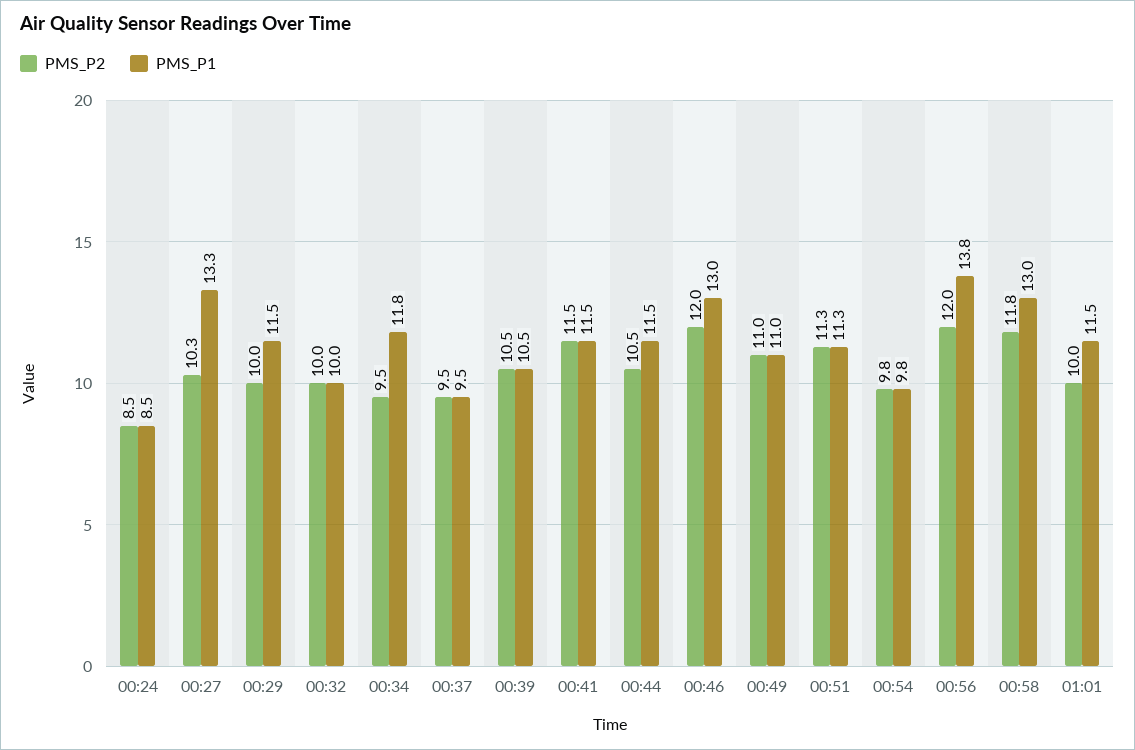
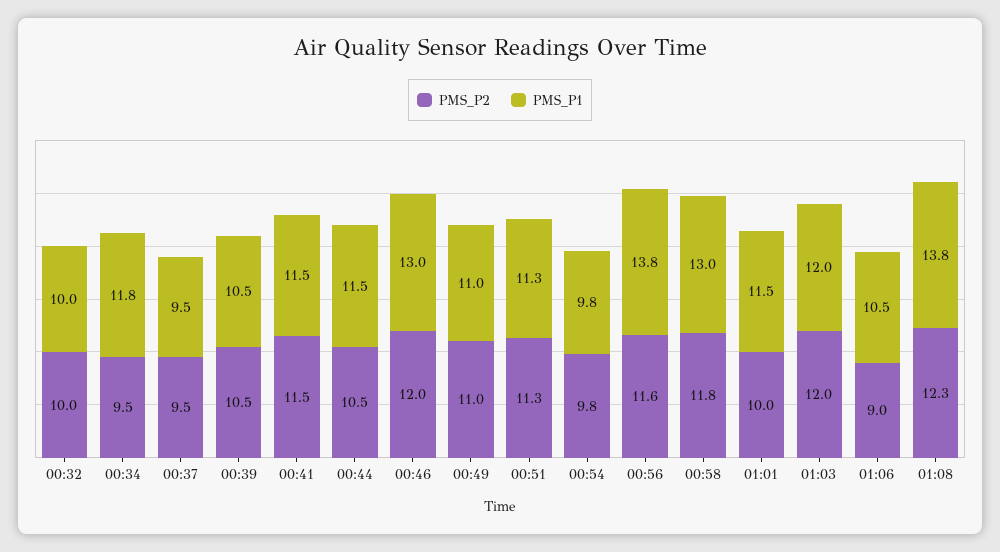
PMS_P2, 00:24: 8.5 -> none
PMS_P1, 00:24: 8.5 -> none
PMS_P2, 00:27: 10.3 -> none
PMS_P1, 00:27: 13.3 -> none
PMS_P2, 00:29: 10 -> none
PMS_P1, 00:29: 11.5 -> none
PMS_P2, 00:56: 12 -> 11.6
PMS_P2, 01:03: none -> 12
PMS_P1, 01:03: none -> 12
PMS_P2, 01:06: none -> 9
PMS_P1, 01:06: none -> 10.5
PMS_P2, 01:08: none -> 12.3
PMS_P1, 01:08: none -> 13.8

